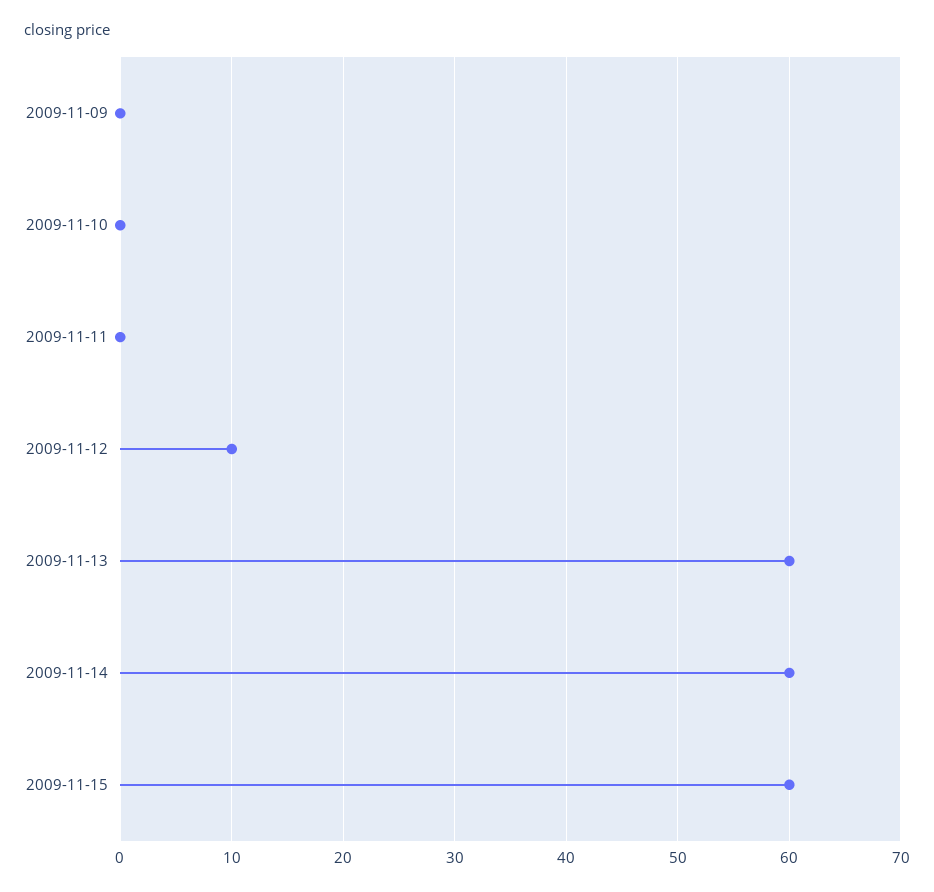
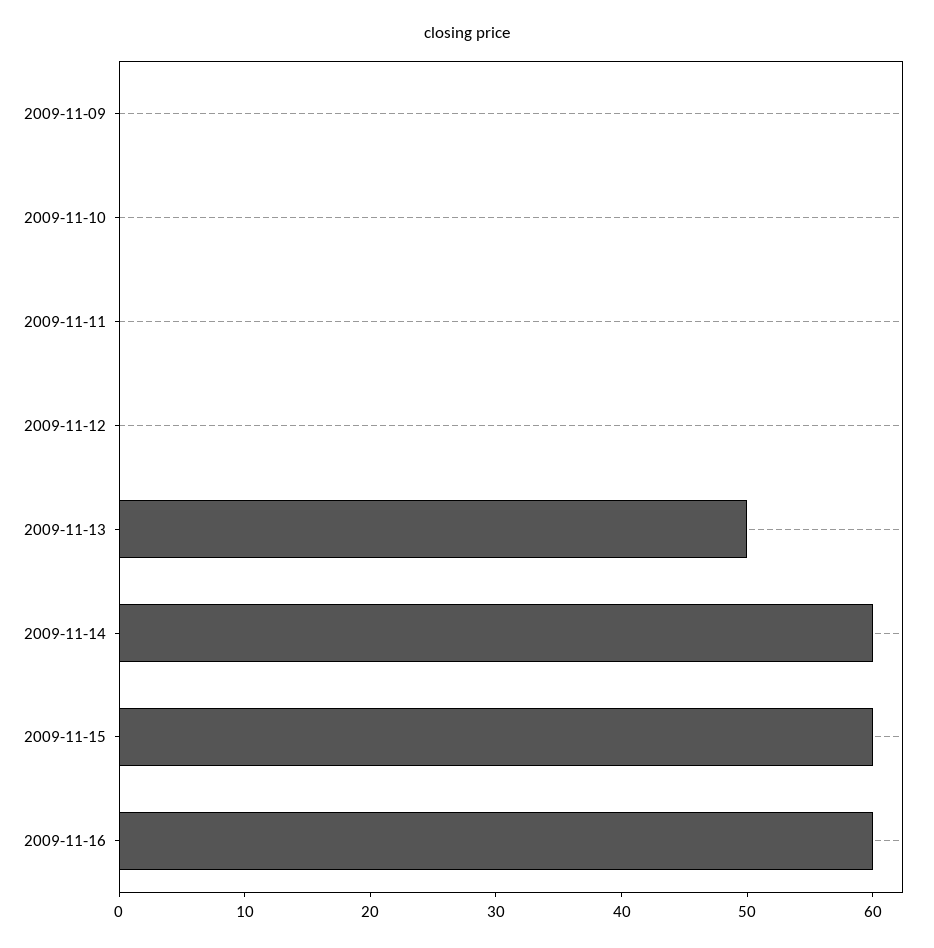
2009-11-12: 10 -> 0
2009-11-13: 60 -> 50
2009-11-16: none -> 60

